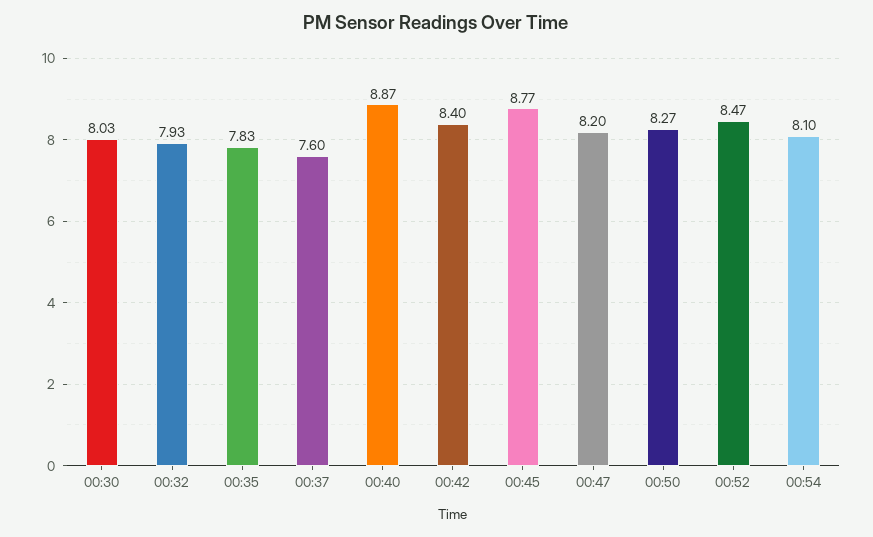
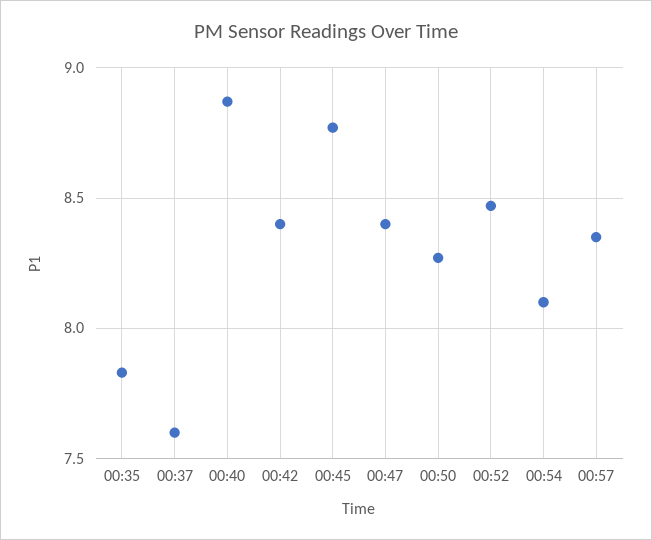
00:30: 8.03 -> none
00:32: 7.93 -> none
00:47: 8.2 -> 8.4
00:57: none -> 8.35

